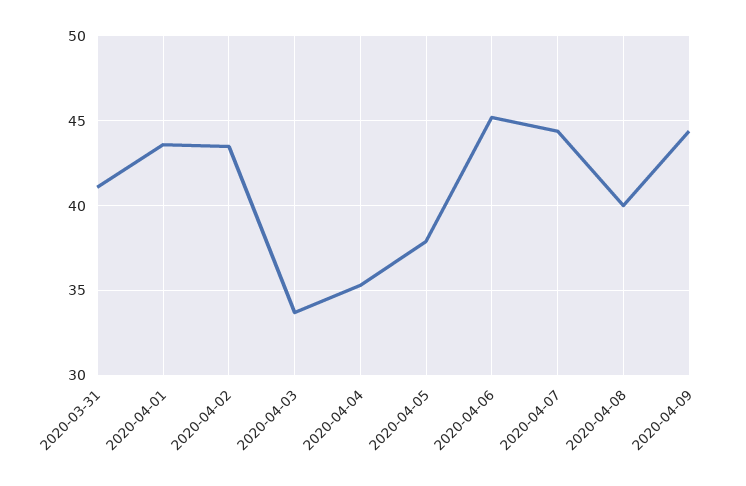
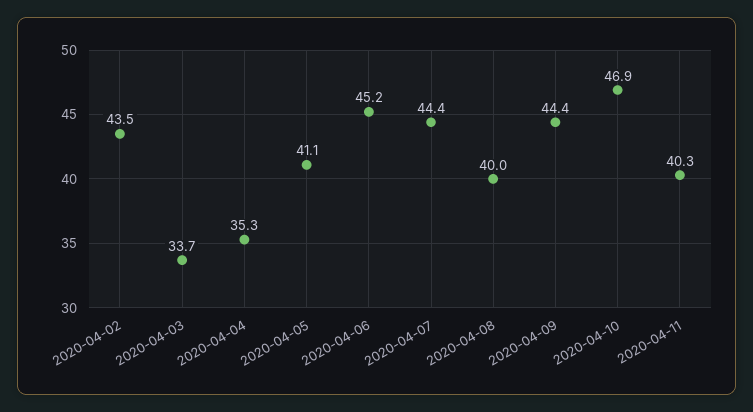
2020-03-31: 41 -> none
2020-04-01: 43.5 -> none
2020-04-05: 38 -> 41.1
2020-04-10: none -> 46.9
2020-04-11: none -> 40.3

